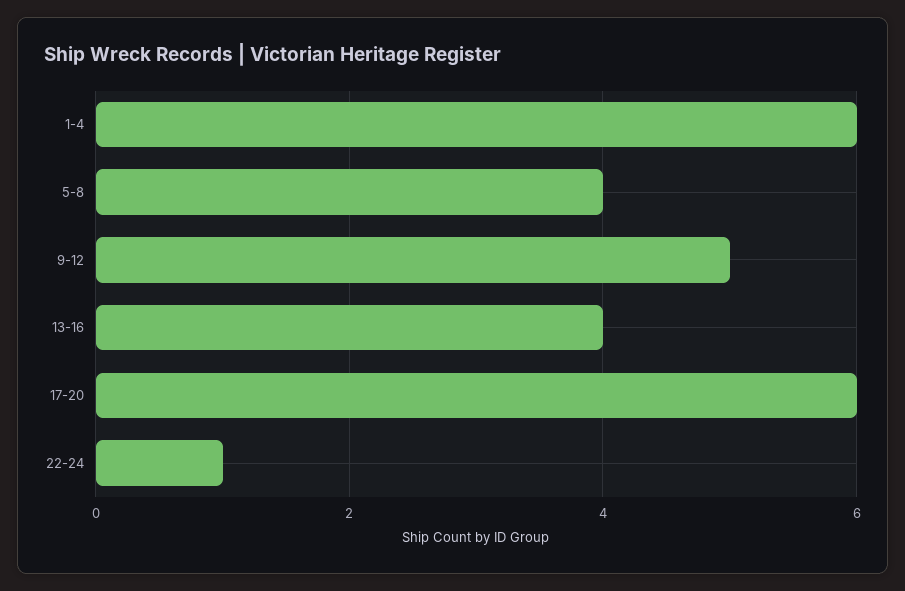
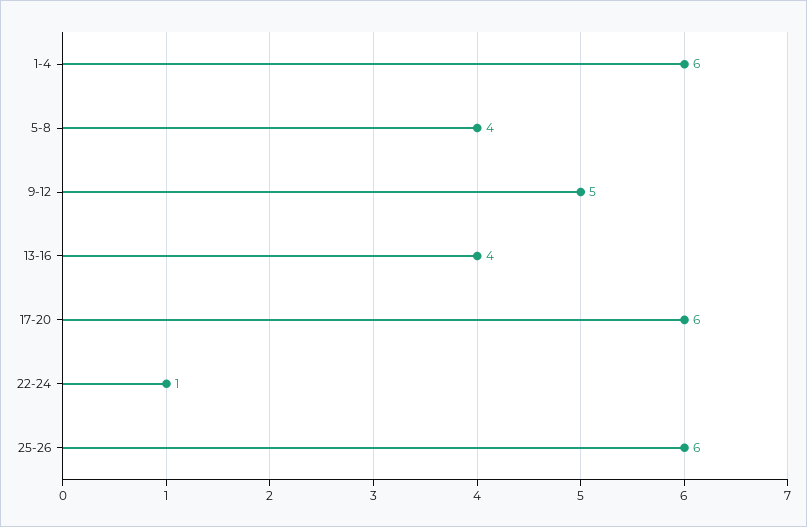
25-26: none -> 6

